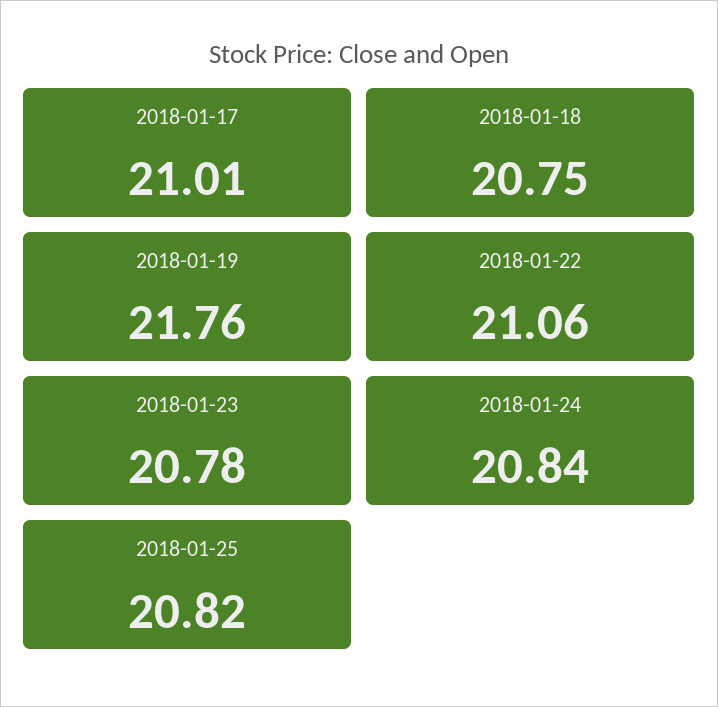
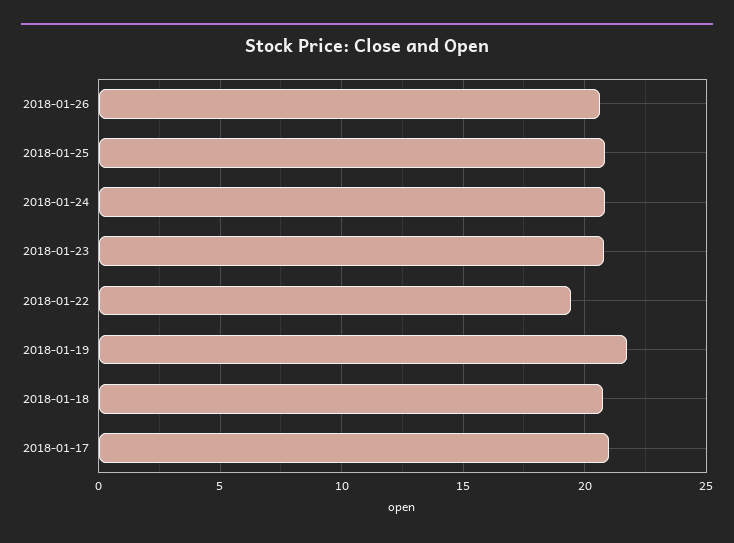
2018-01-22: 21.06 -> 19.5
2018-01-26: none -> 20.5

